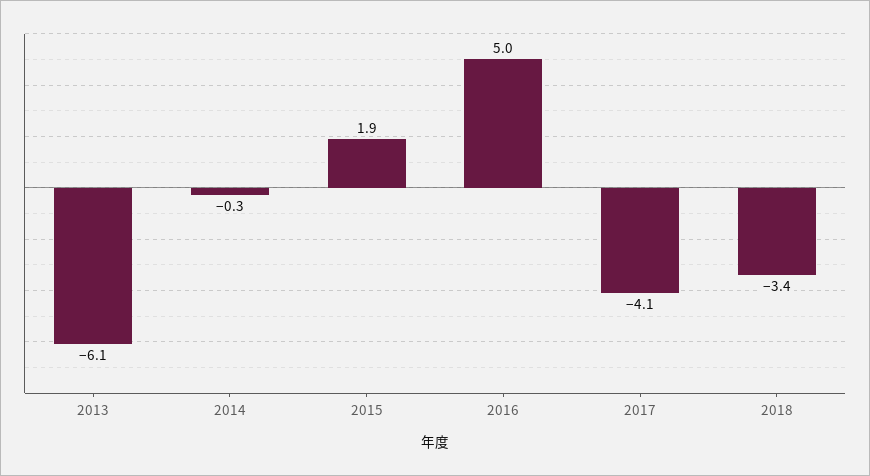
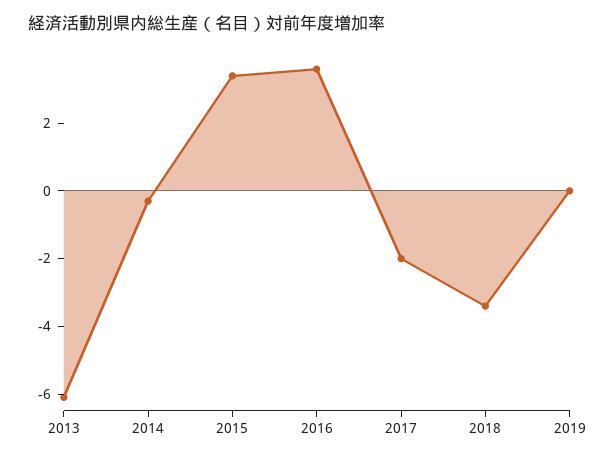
2015: 1.9 -> 3.5
2016: 5 -> 3.5
2017: -4.1 -> -2
2019: none -> 0

